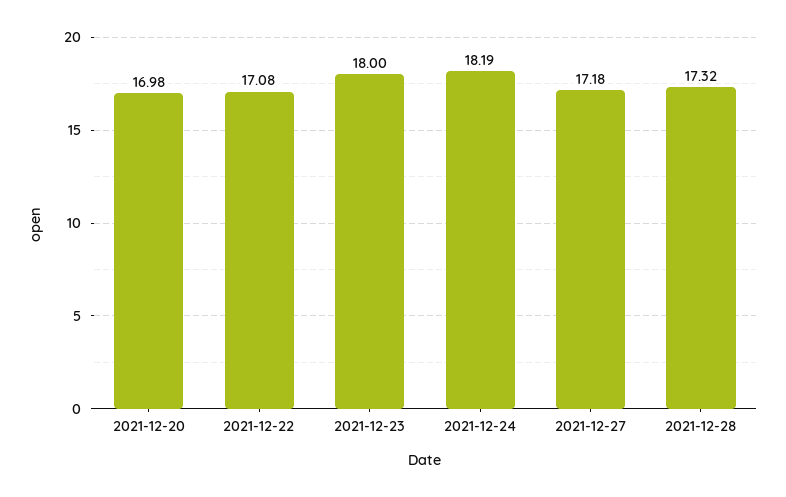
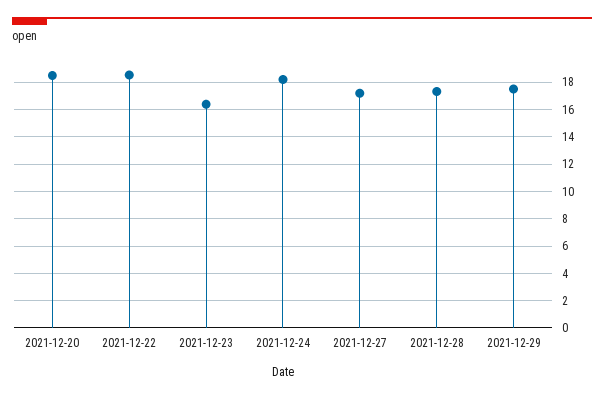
2021-12-20: 16.98 -> 18.5
2021-12-22: 17.08 -> 18.5
2021-12-23: 18 -> 16.5
2021-12-29: none -> 17.5

